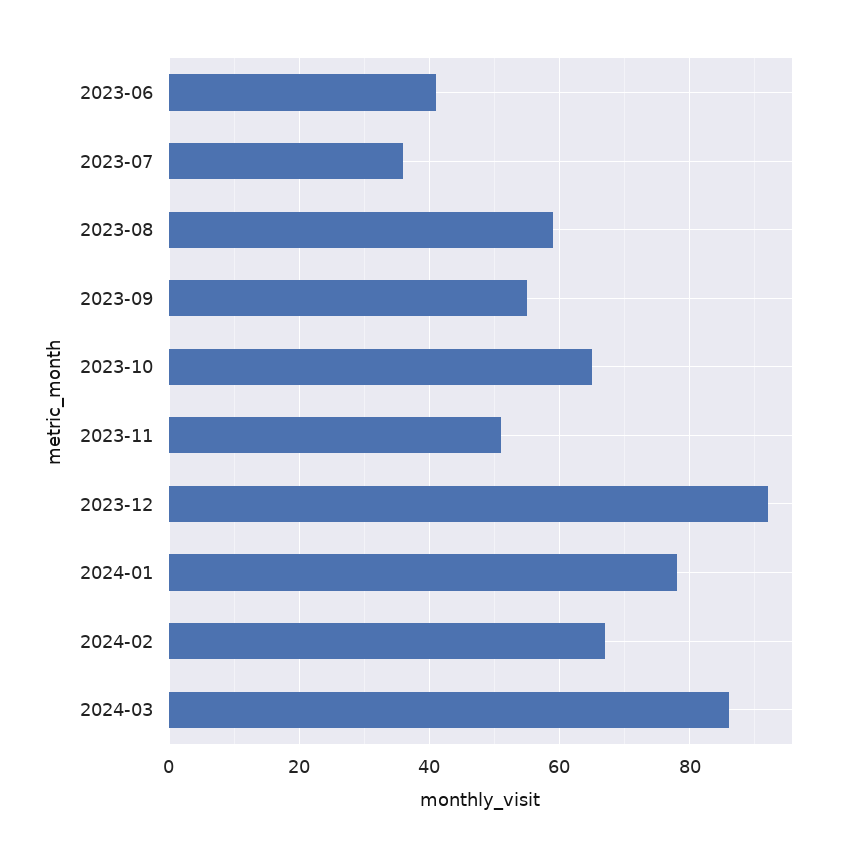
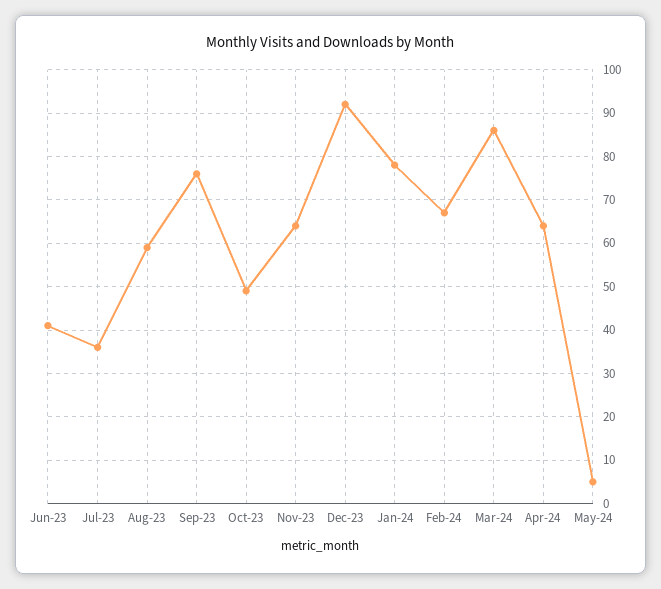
2023-09: 55 -> 75
2023-10: 65 -> 50
2023-11: 50 -> 65
Apr-24: none -> 65
May-24: none -> 5

